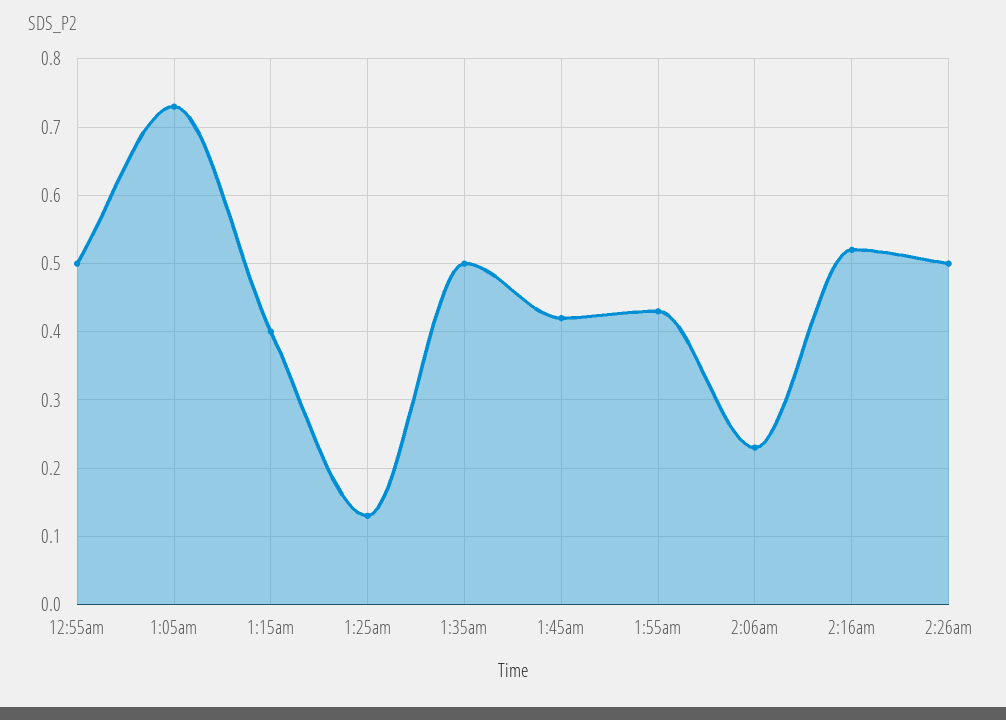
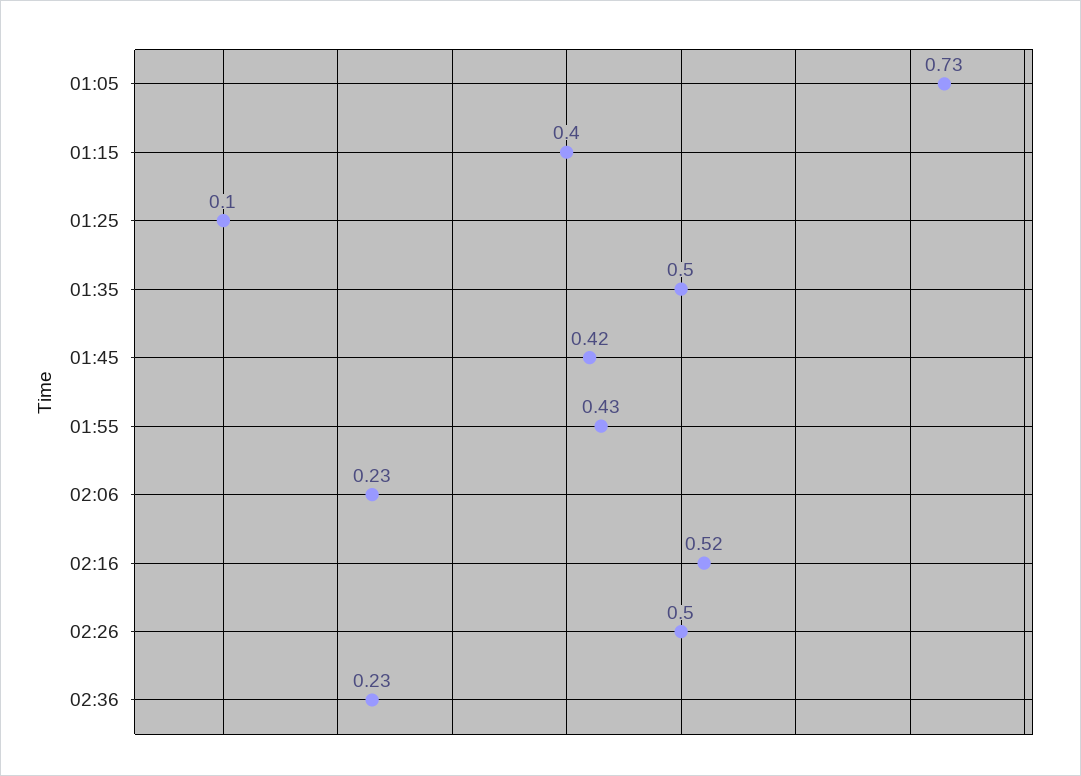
12:55am: 0.5 -> none
1:25am: 0.13 -> 0.1
02:36: none -> 0.23

